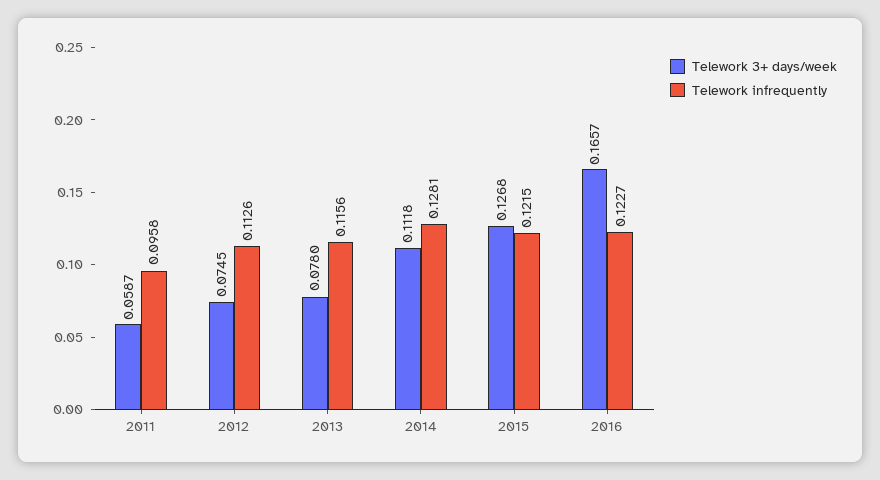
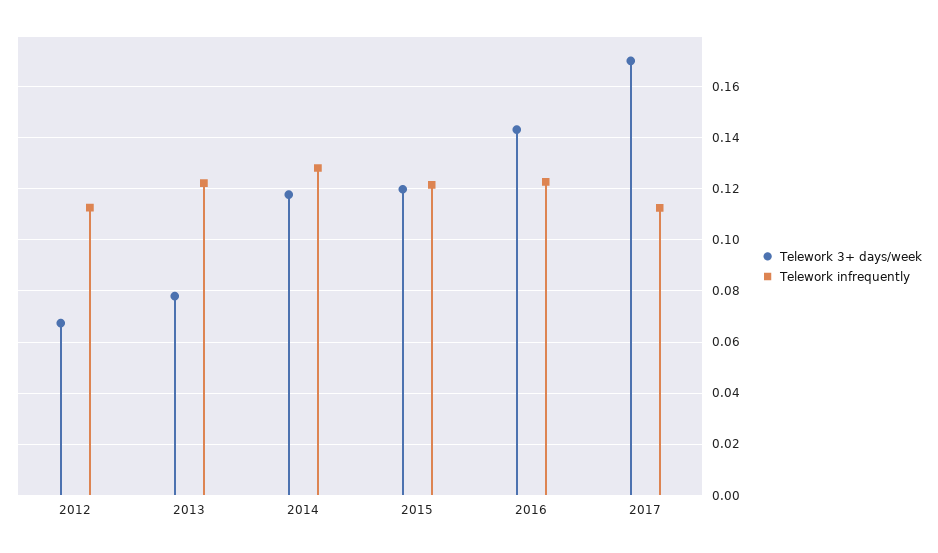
Telework 3+ days/week, 2011: 0.0587 -> none
Telework infrequently, 2011: 0.0958 -> none
Telework 3+ days/week, 2012: 0.0745 -> 0.0675
Telework infrequently, 2013: 0.1156 -> 0.1225
Telework 3+ days/week, 2014: 0.1118 -> 0.1175
Telework 3+ days/week, 2015: 0.1268 -> 0.12
Telework 3+ days/week, 2016: 0.1657 -> 0.1425
Telework 3+ days/week, 2017: none -> 0.17
Telework infrequently, 2017: none -> 0.1125

